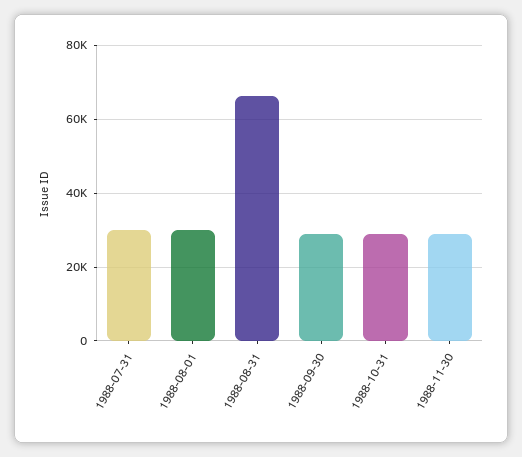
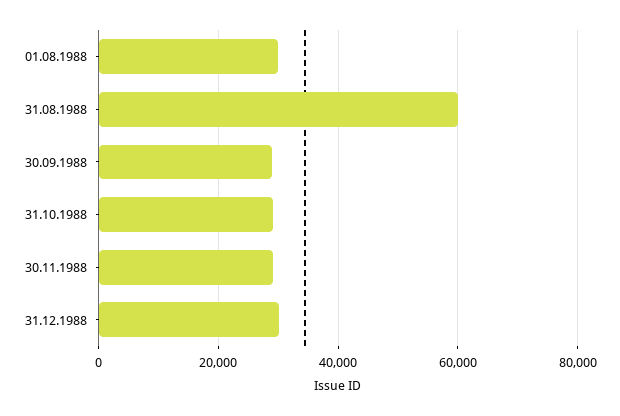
1988-07-31: 30000 -> none
1988-08-31: 66000 -> 60000
31.12.1988: none -> 30000

